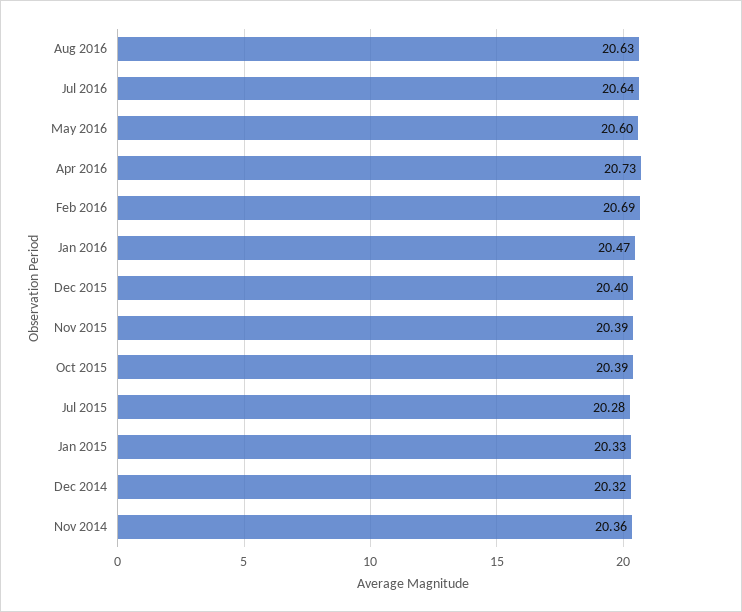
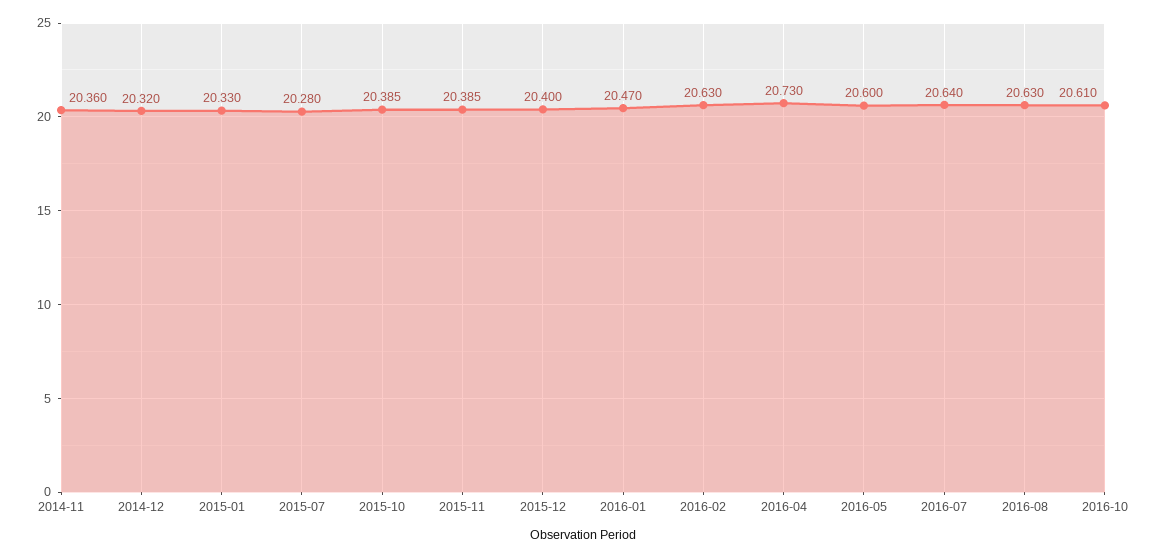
Feb 2016: 20.69 -> 20.63
2016-10: none -> 20.61

